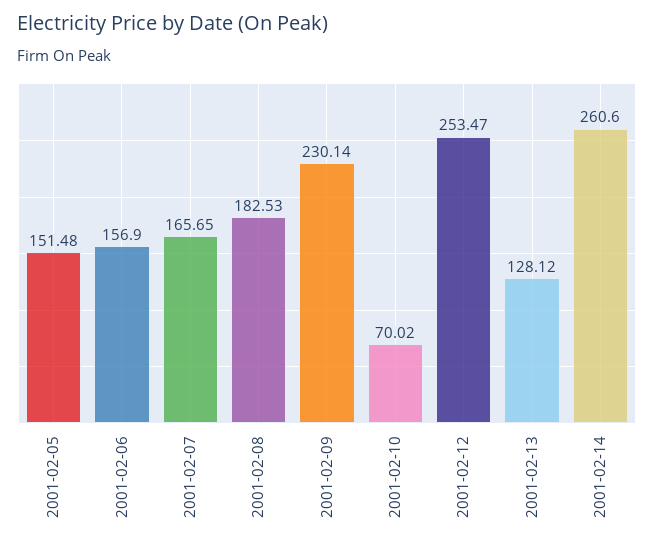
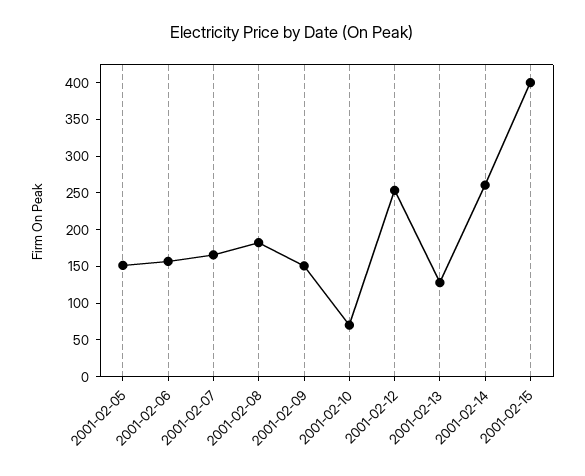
2001-02-09: 230.14 -> 150
2001-02-15: none -> 400

